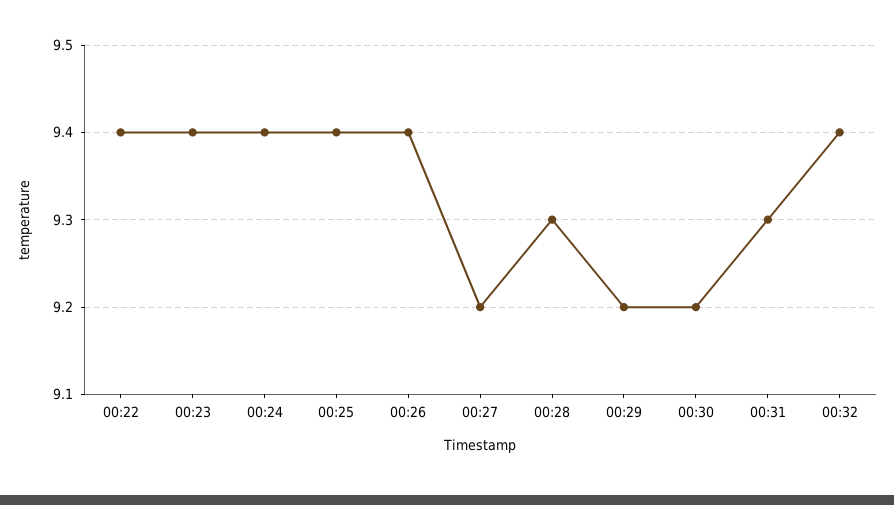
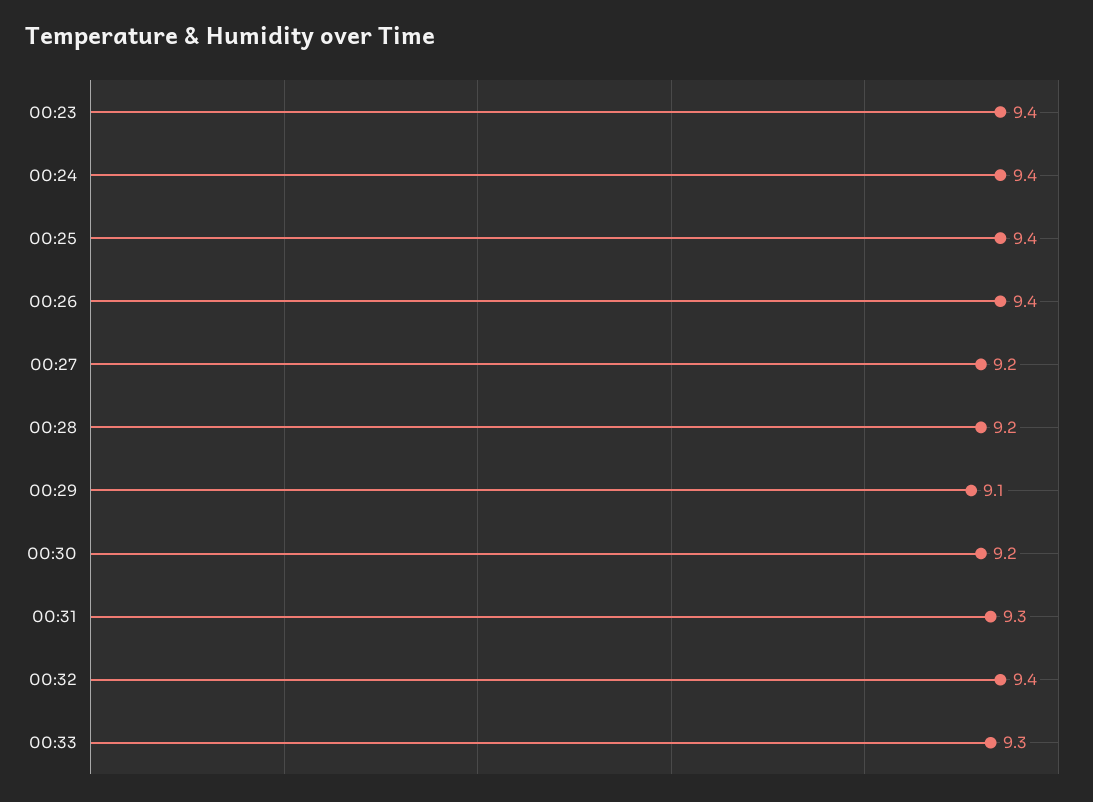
00:22: 9.4 -> none
00:28: 9.3 -> 9.2
00:29: 9.2 -> 9.1
00:33: none -> 9.3

